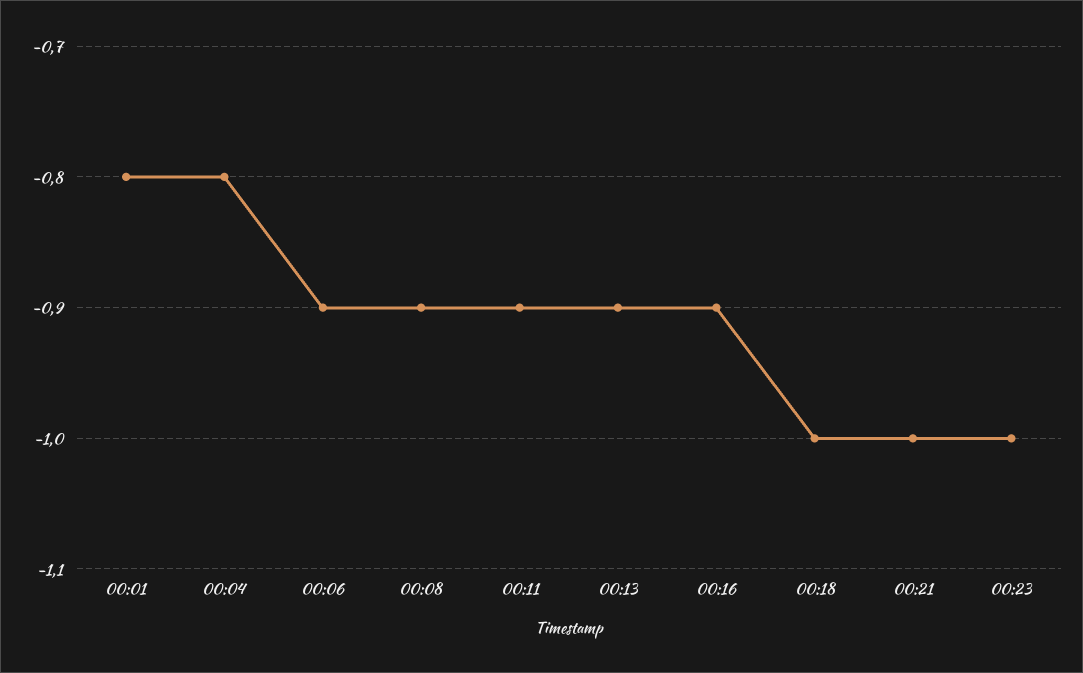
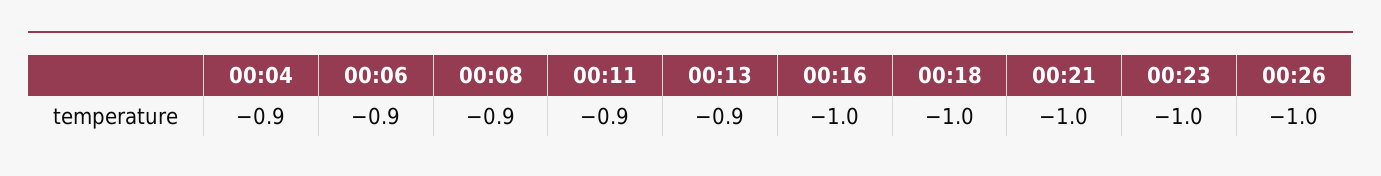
00:01: -0.8 -> none
00:04: -0.8 -> -0.9
00:16: -0.9 -> -1
00:26: none -> -1

